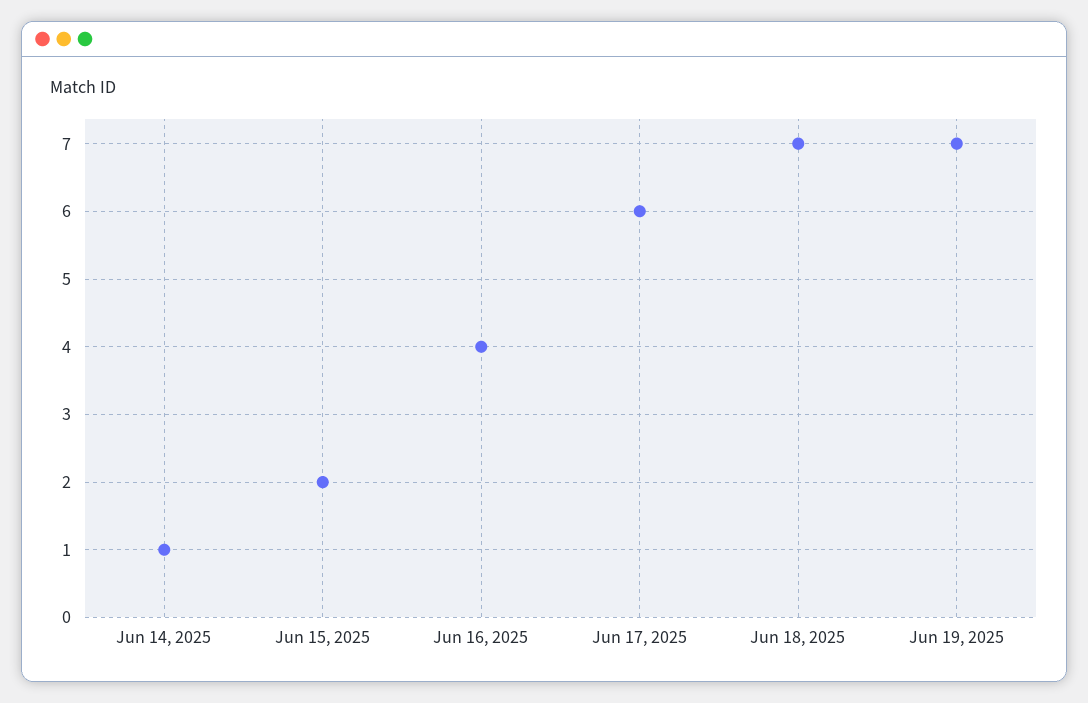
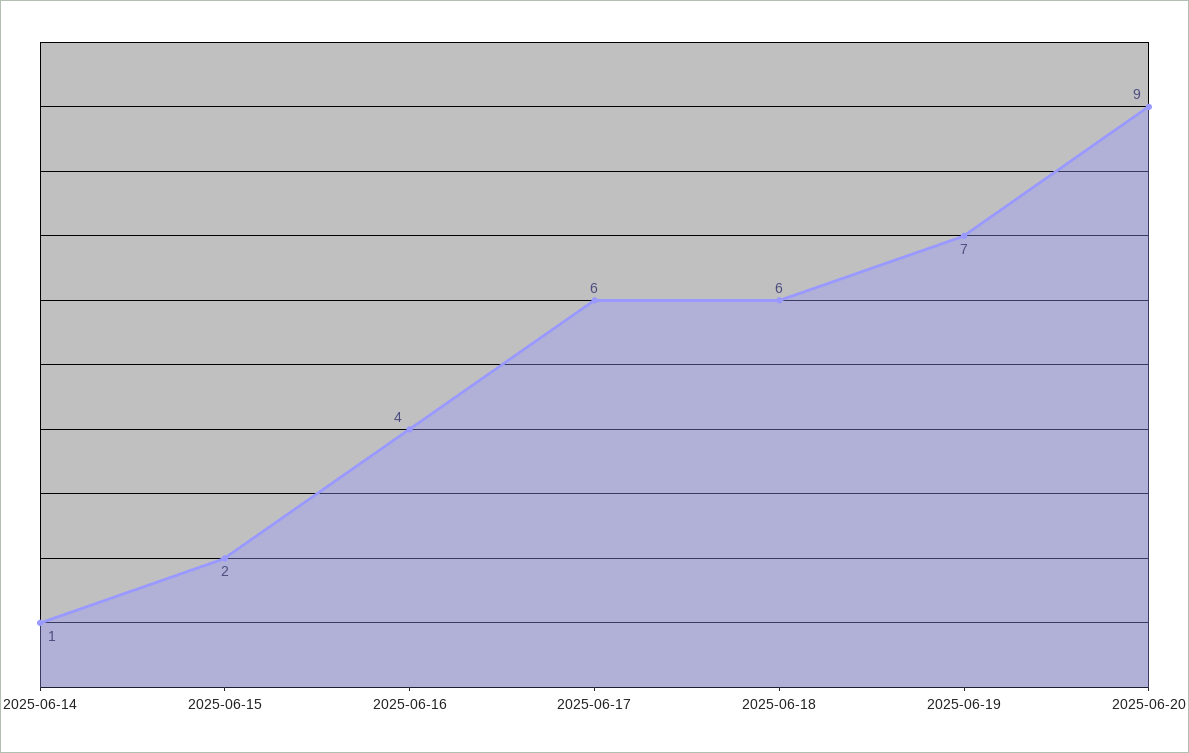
Jun 18, 2025: 7 -> 6
2025-06-20: none -> 9

